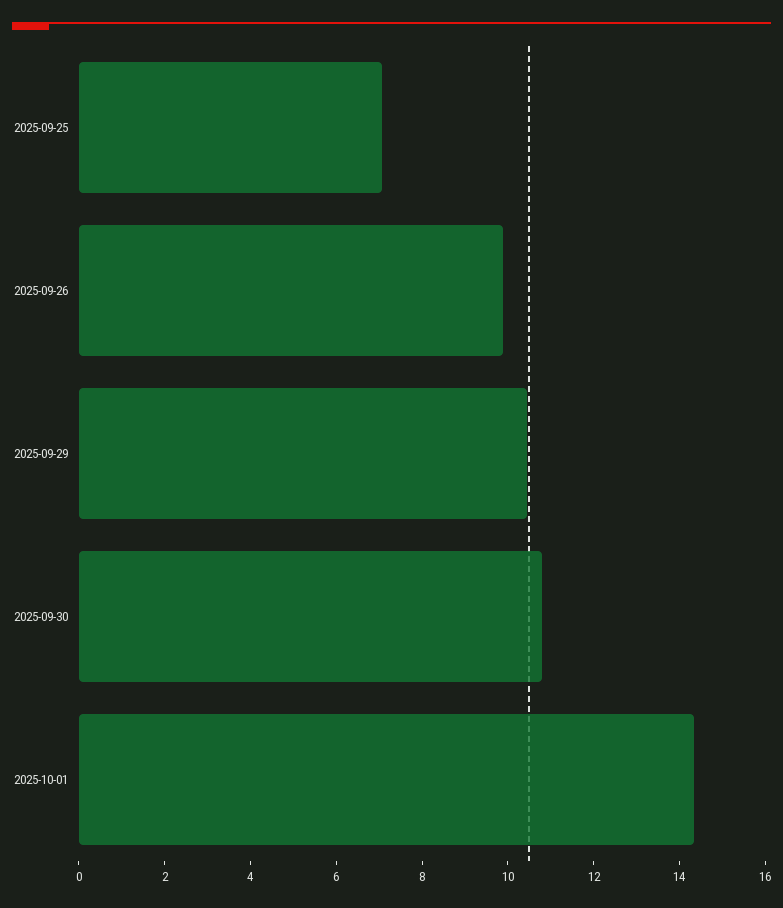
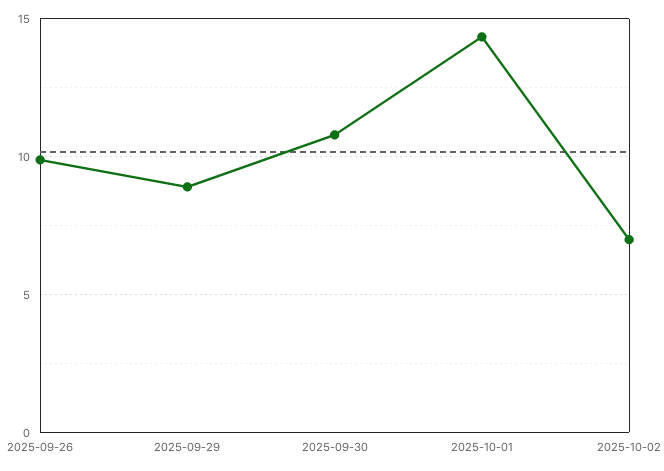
2025-09-25: 7 -> none
2025-09-29: 10.5 -> 9
2025-10-02: none -> 7

